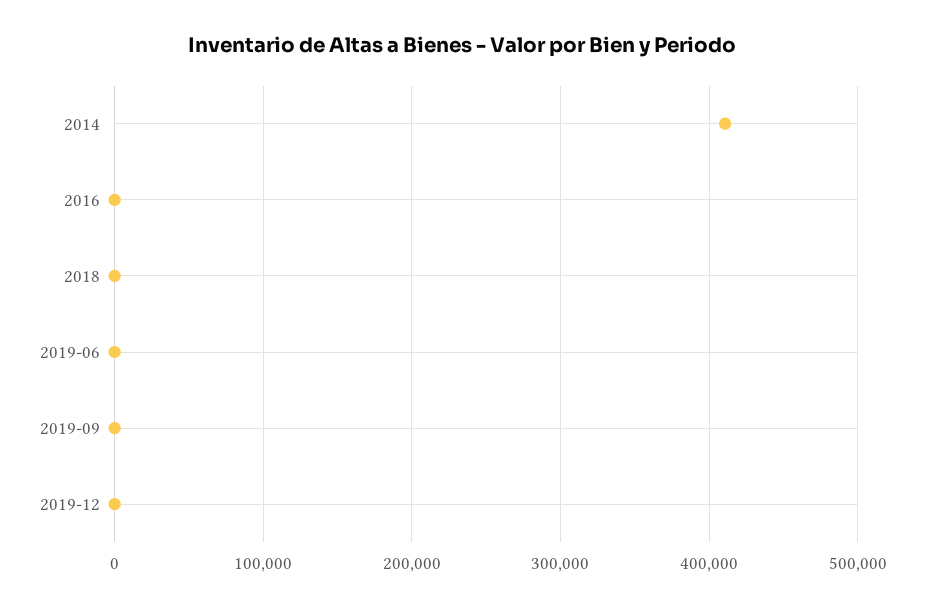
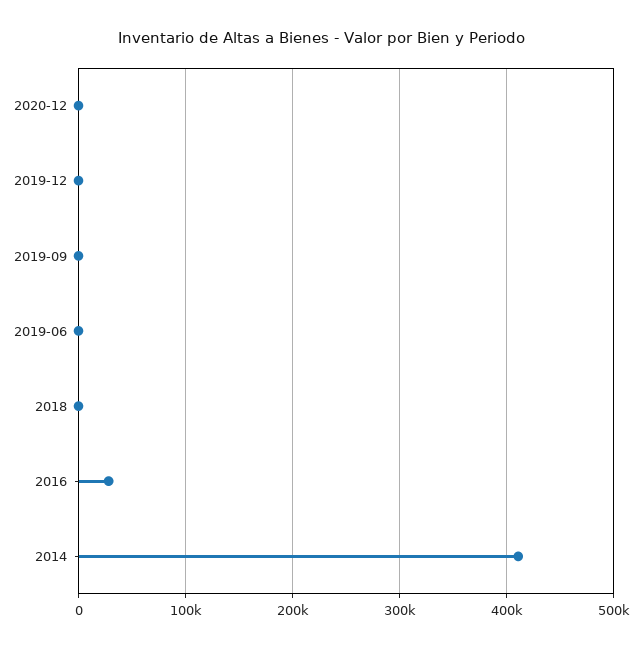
2016: 0 -> 30000
2020-12: none -> 0

